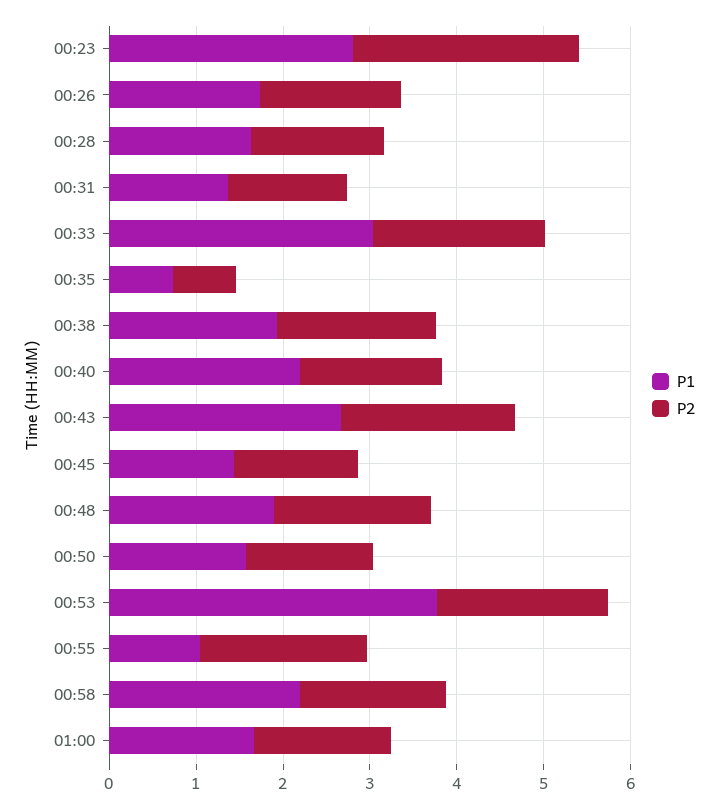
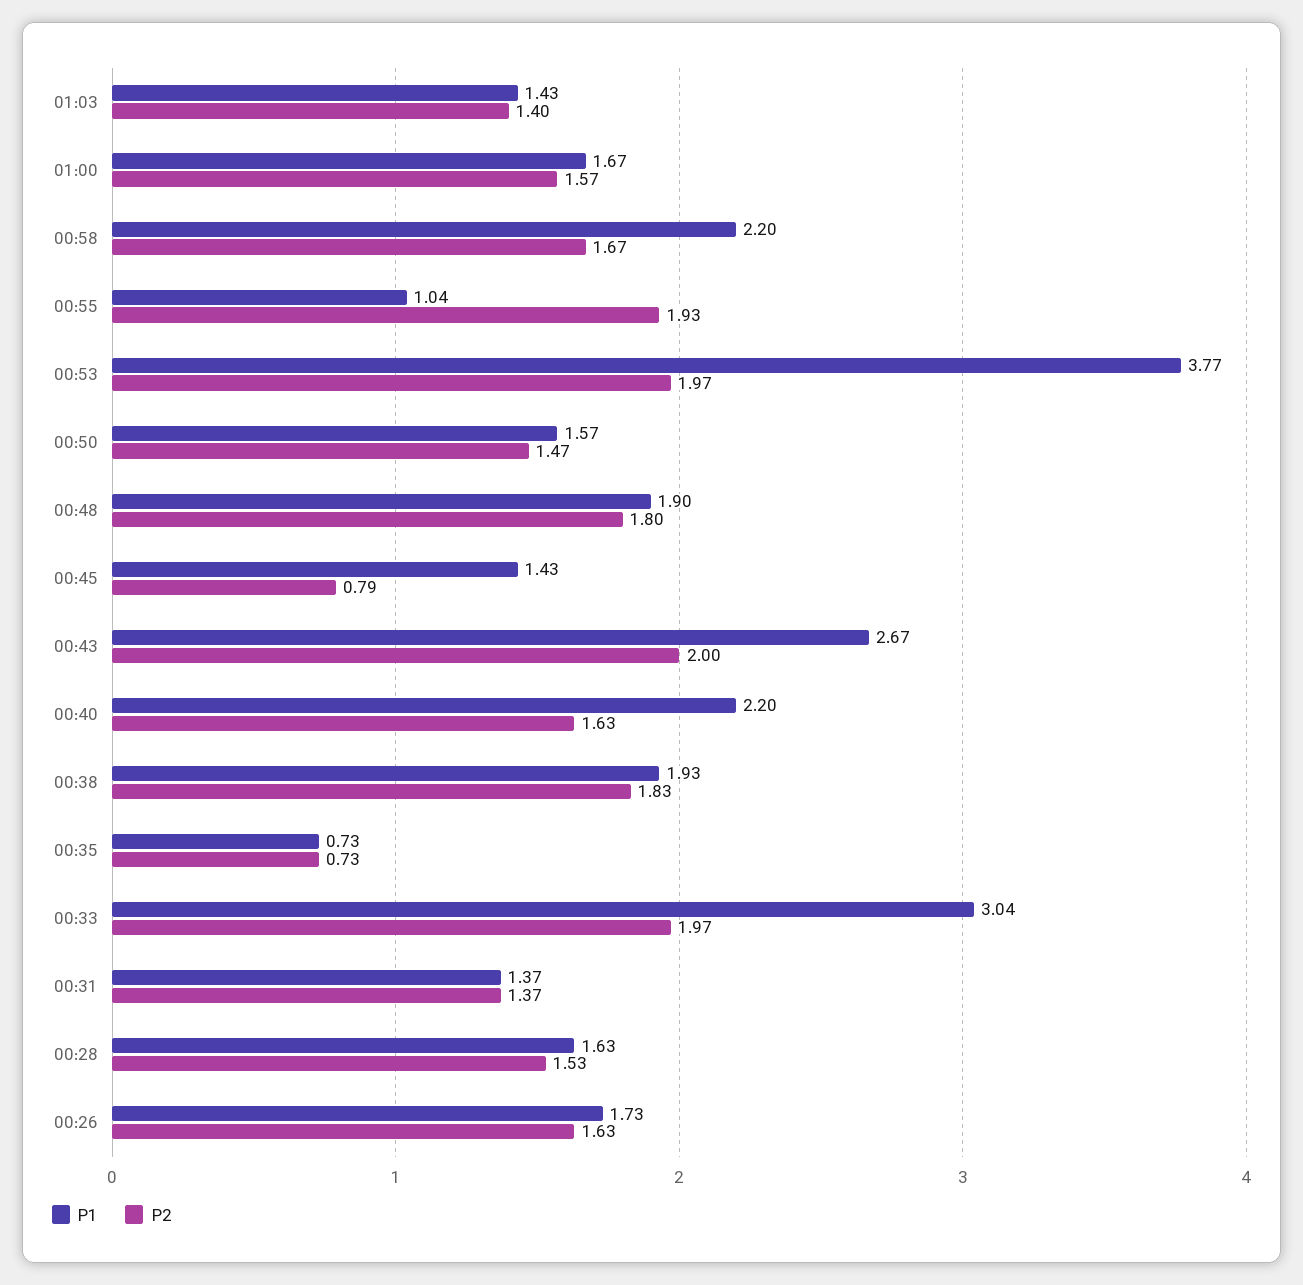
P1, 00:23: 2.8 -> none
P2, 00:23: 2.6 -> none
P2, 00:45: 1.4 -> 0.79
P1, 01:03: none -> 1.43
P2, 01:03: none -> 1.4

